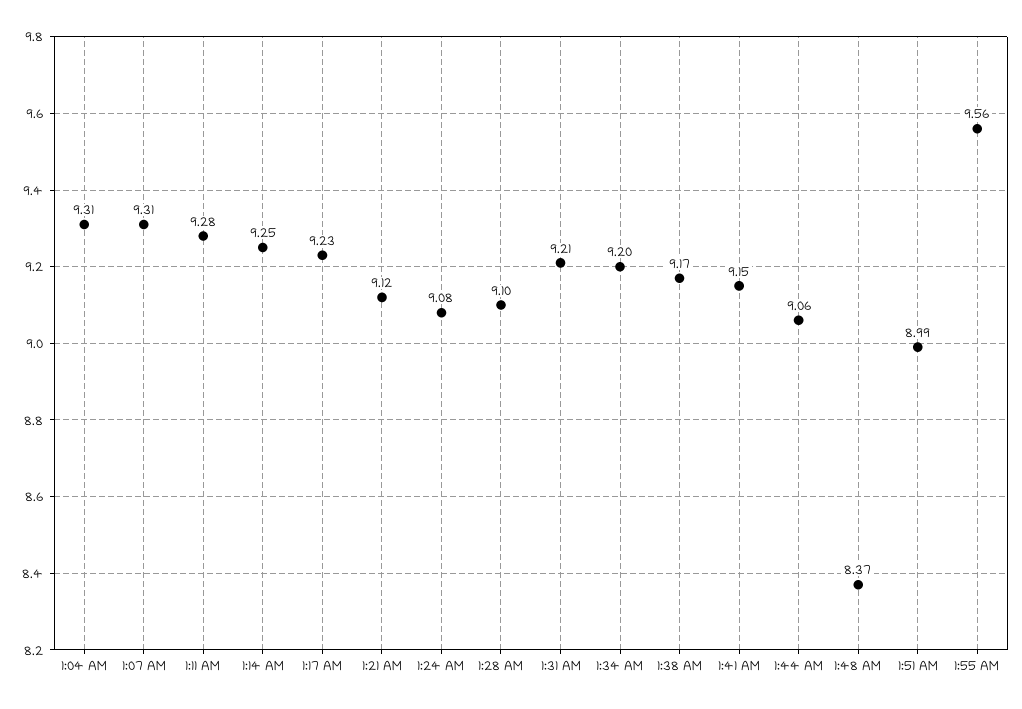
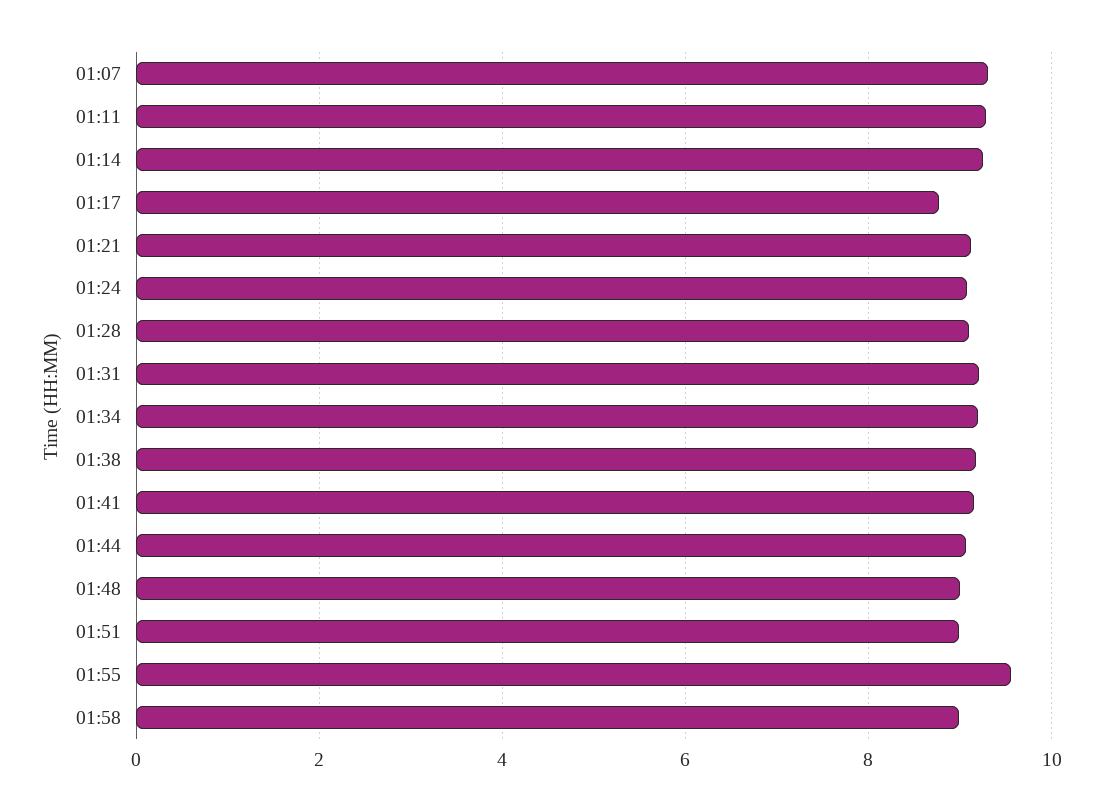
1:04 AM: 9.31 -> none
1:17 AM: 9.23 -> 8.8
1:48 AM: 8.37 -> 9
01:58: none -> 9

